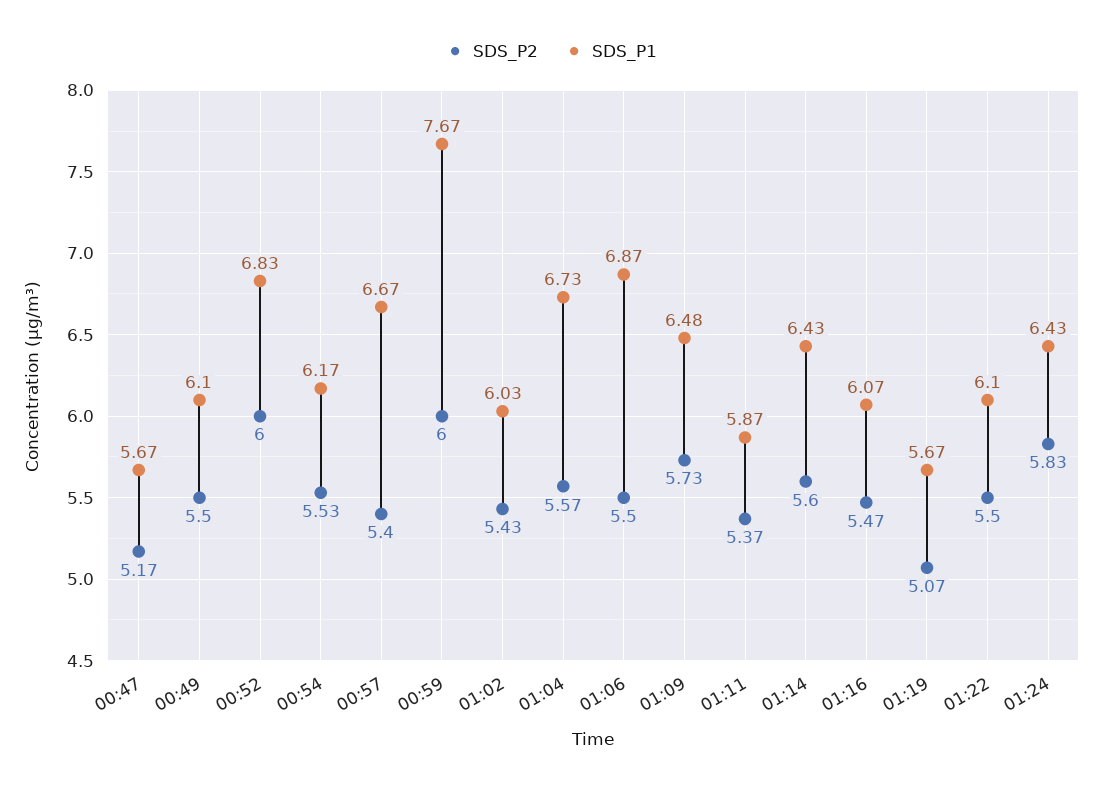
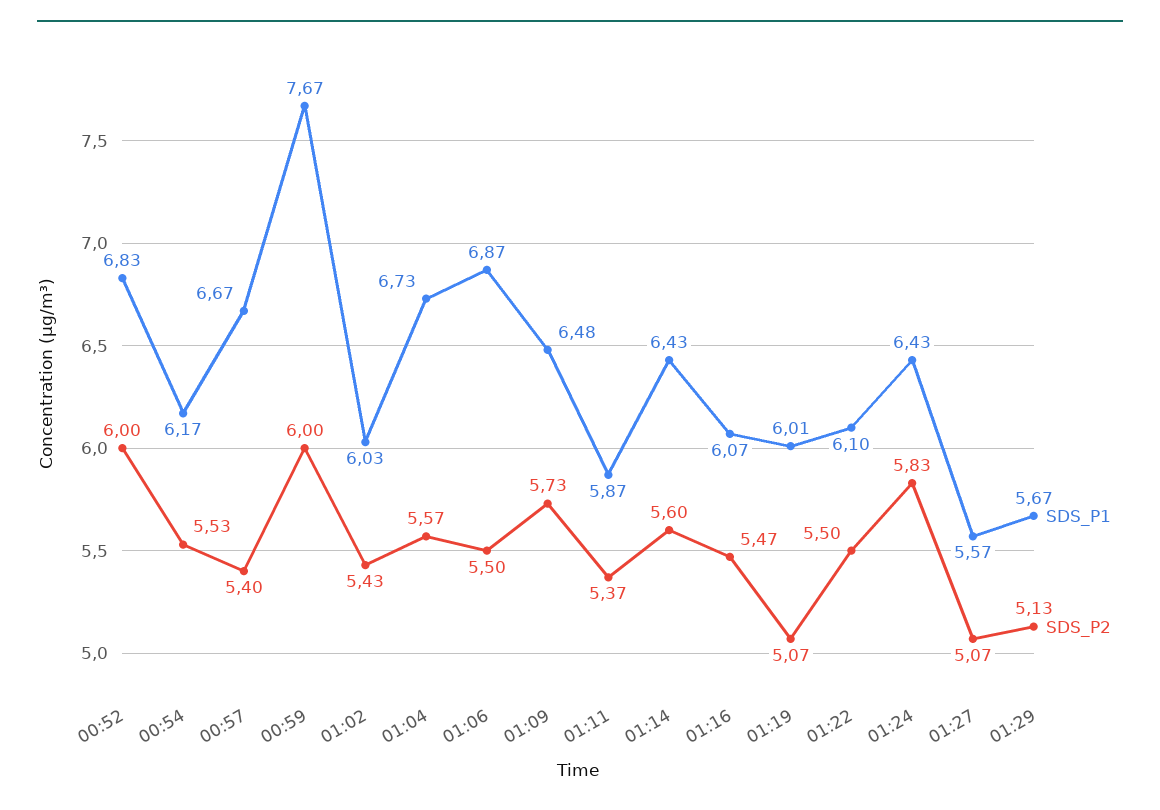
SDS_P2, 00:47: 5.17 -> none
SDS_P1, 00:47: 5.67 -> none
SDS_P2, 00:49: 5.5 -> none
SDS_P1, 00:49: 6.1 -> none
SDS_P1, 01:19: 5.67 -> 6.01
SDS_P1, 01:27: none -> 5.57
SDS_P2, 01:27: none -> 5.07
SDS_P1, 01:29: none -> 5.67
SDS_P2, 01:29: none -> 5.13

